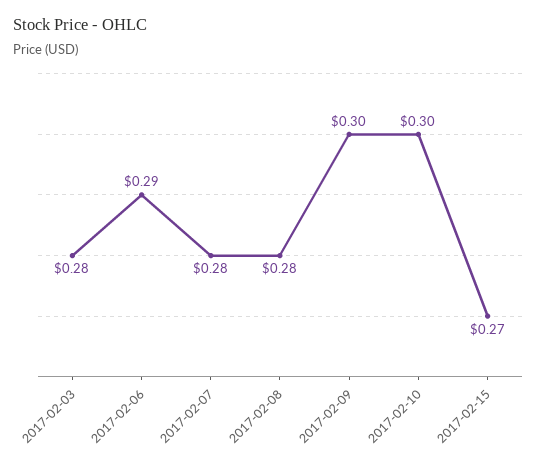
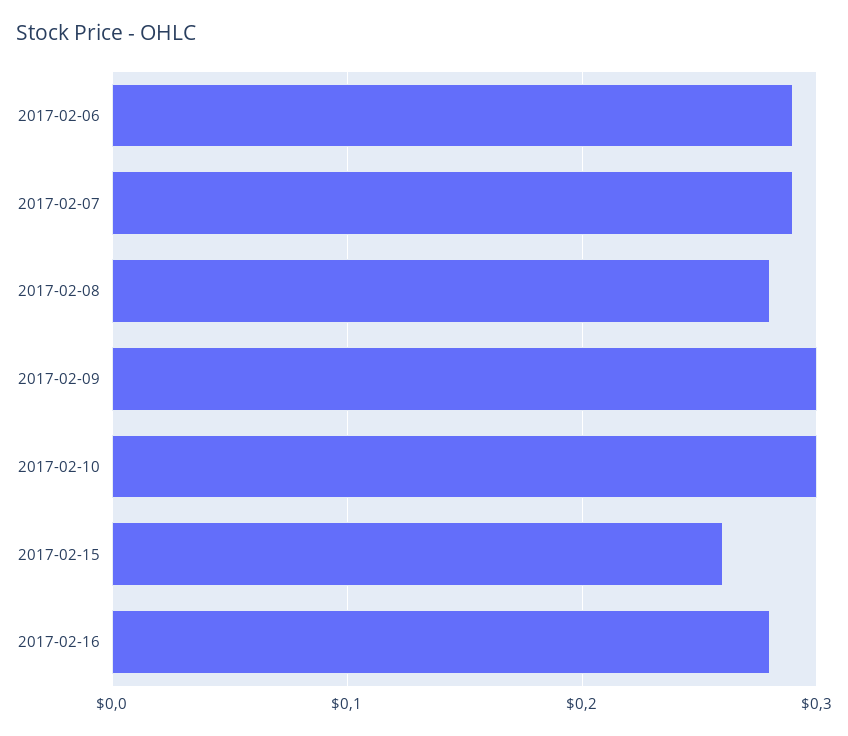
2017-02-03: 0.28 -> none
2017-02-07: 0.28 -> 0.29
2017-02-15: 0.27 -> 0.26
2017-02-16: none -> 0.28

